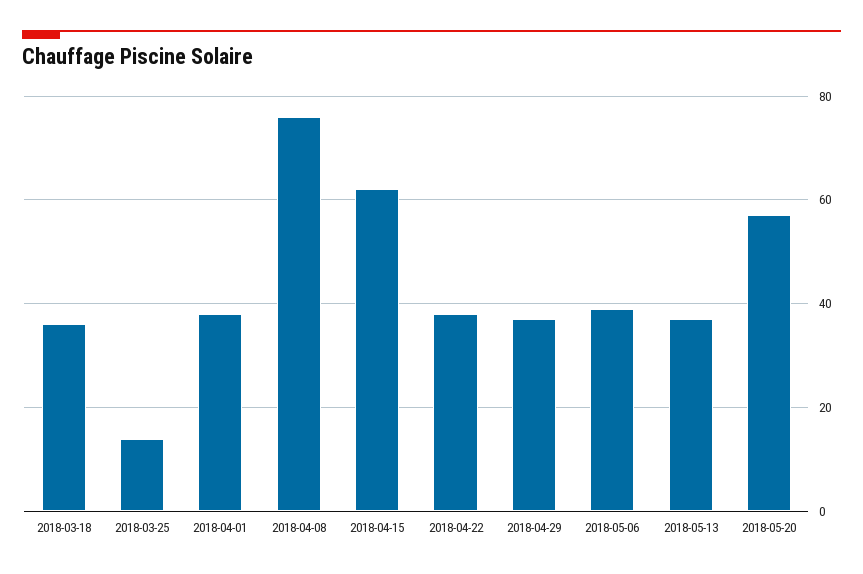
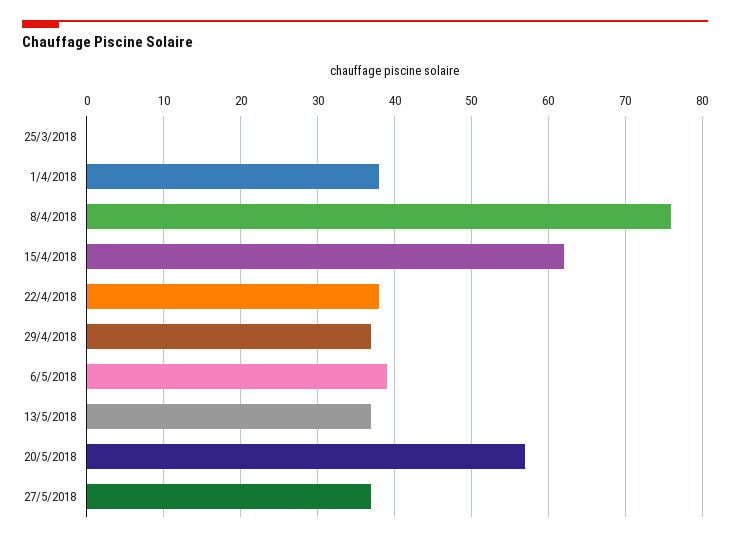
2018-03-18: 35 -> none
2018-03-25: 15 -> 0
27/5/2018: none -> 37

